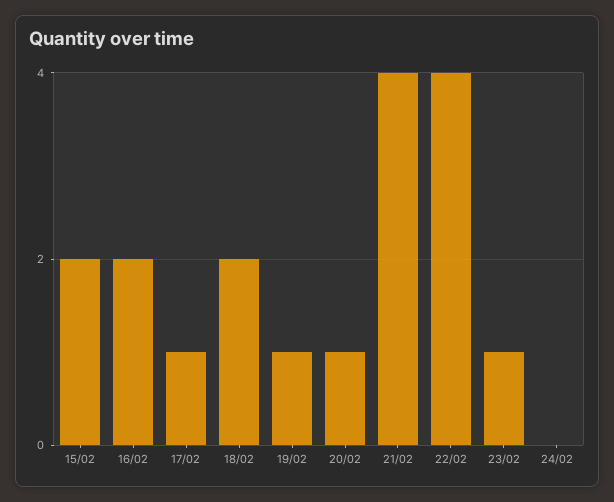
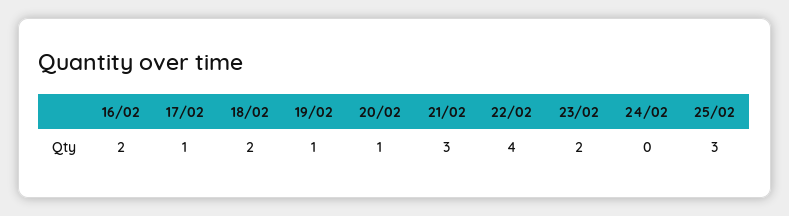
15/02: 2 -> none
21/02: 4 -> 3
23/02: 1 -> 2
25/02: none -> 3

